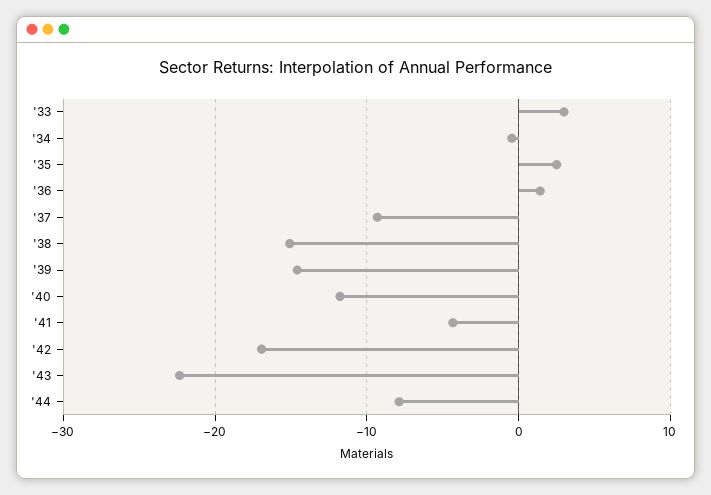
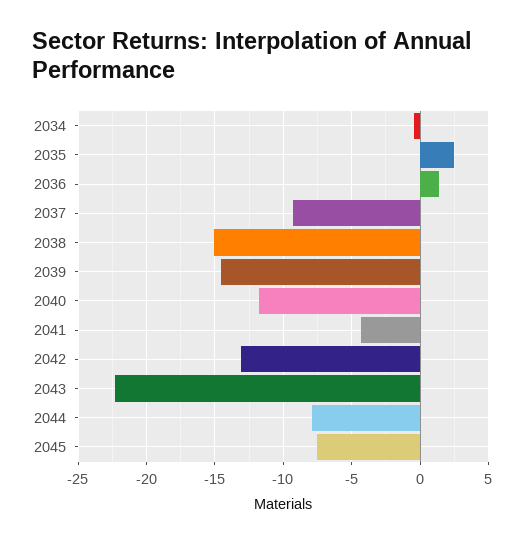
'33: 3 -> none
'42: -17 -> -13
2045: none -> -7.5

